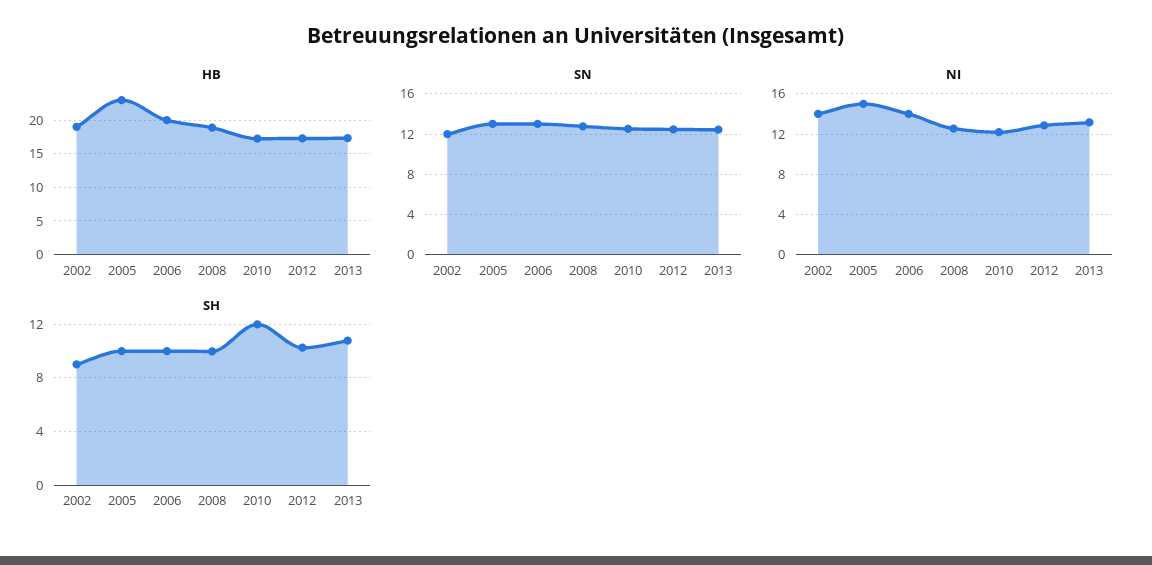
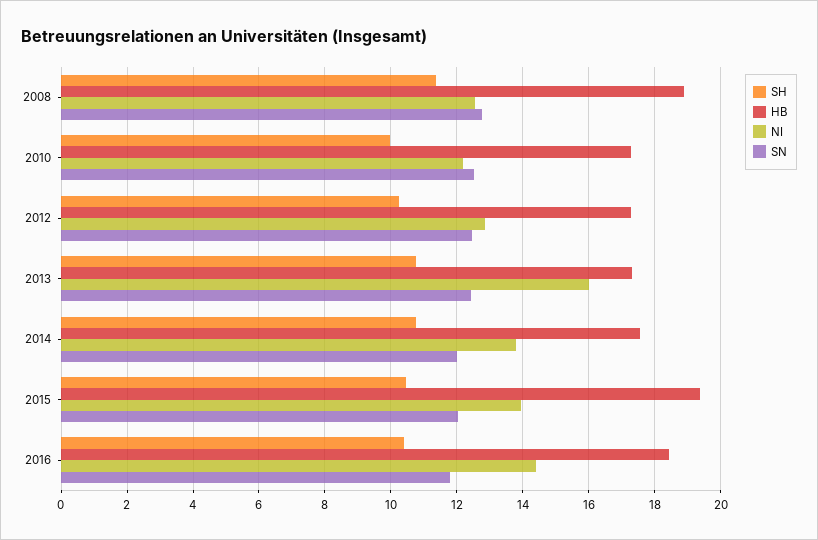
HB, 2002: 19 -> none
HB, 2005: 23 -> none
HB, 2006: 20 -> none
SN, 2002: 12 -> none
SN, 2005: 13 -> none
SN, 2006: 13 -> none
NI, 2002: 14 -> none
NI, 2005: 15 -> none
NI, 2006: 14 -> none
NI, 2013: 13 -> 16
SH, 2002: 9 -> none
SH, 2005: 10 -> none
SH, 2006: 10 -> none
SH, 2008: 10 -> 11.4
SH, 2010: 12 -> 10
SH, 2014: none -> 10.8
HB, 2014: none -> 17.6
NI, 2014: none -> 13.8
SN, 2014: none -> 12
SH, 2015: none -> 10.4
HB, 2015: none -> 19.4
NI, 2015: none -> 14
SN, 2015: none -> 12
SH, 2016: none -> 10.4
HB, 2016: none -> 18.4
NI, 2016: none -> 14.4
SN, 2016: none -> 11.8

